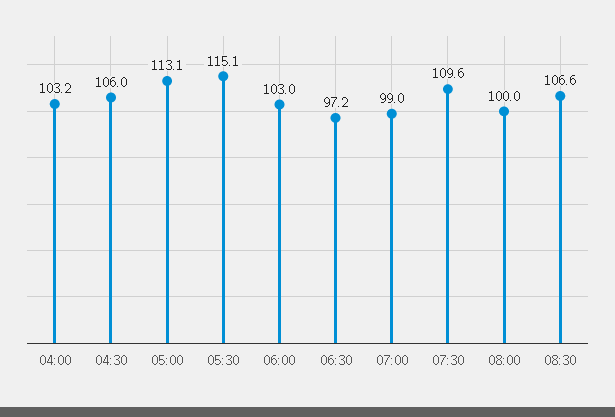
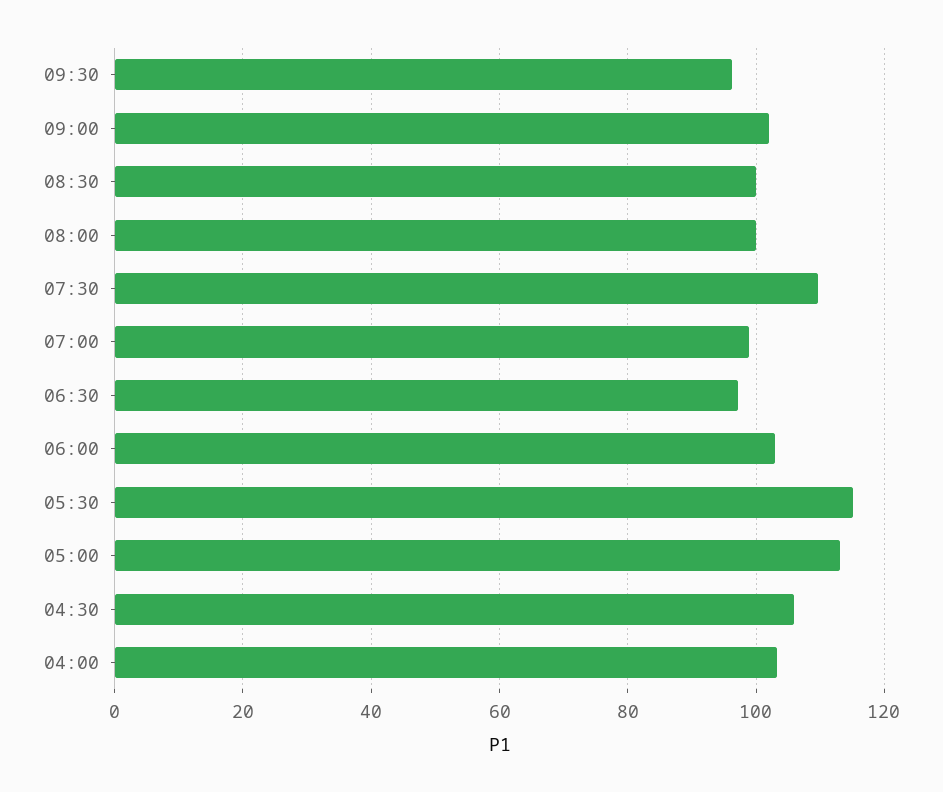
08:30: 106.6 -> 100
09:30: none -> 96
09:00: none -> 102

